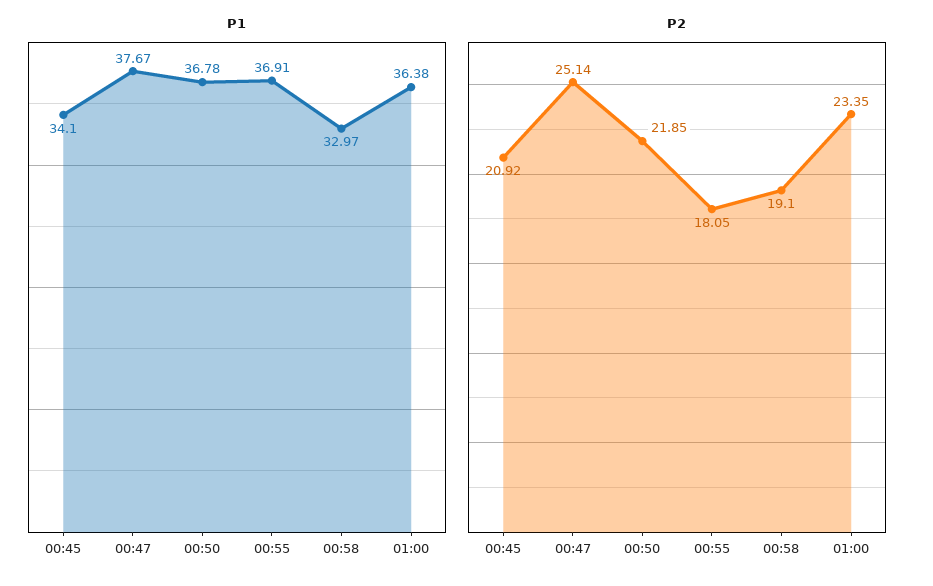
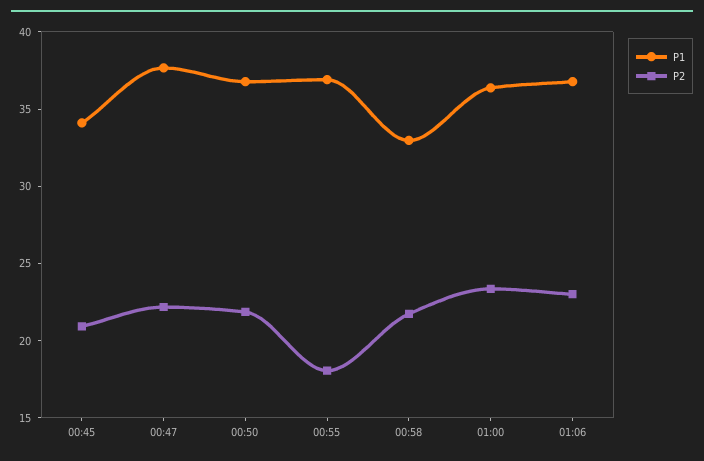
P2, 00:47: 25.14 -> 22
P2, 00:58: 19.1 -> 22
P1, 01:06: none -> 37
P2, 01:06: none -> 23

